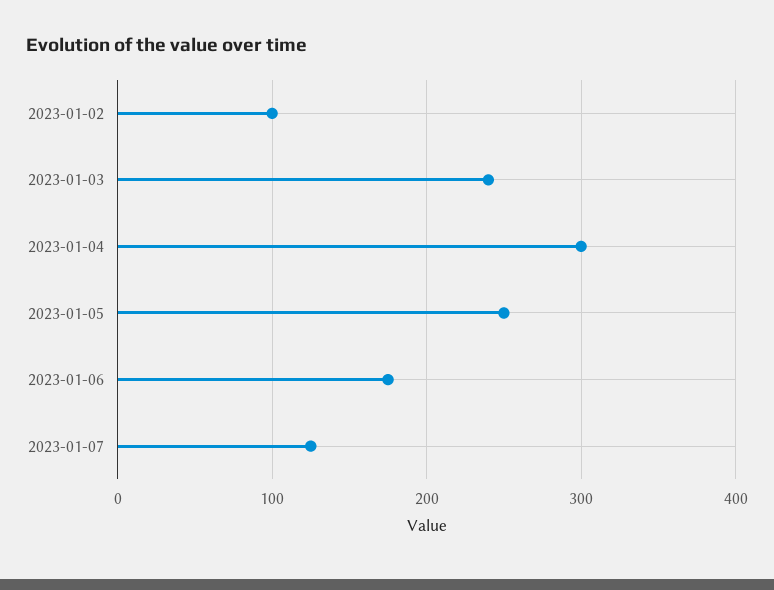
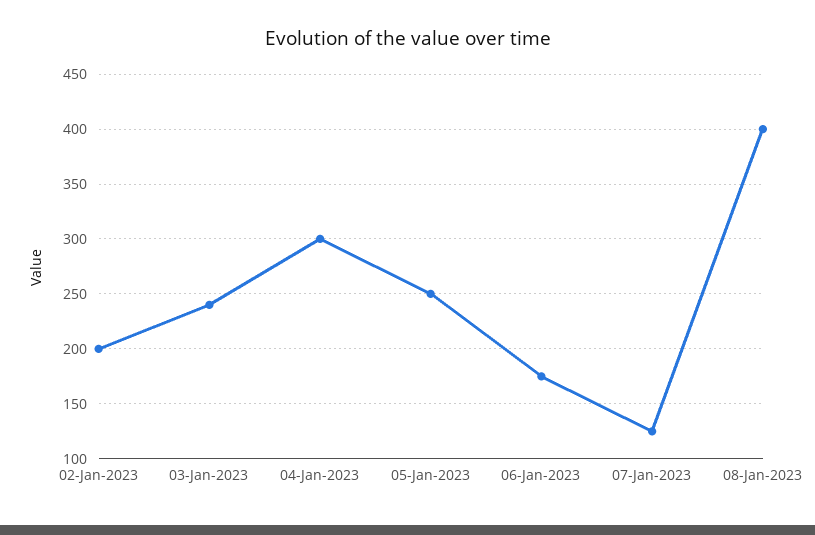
2023-01-02: 100 -> 200
08-Jan-2023: none -> 400

